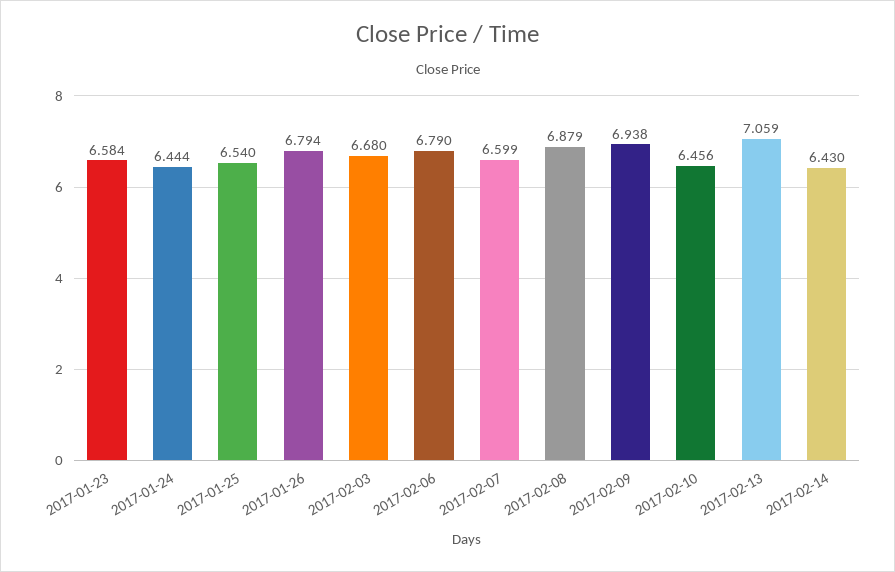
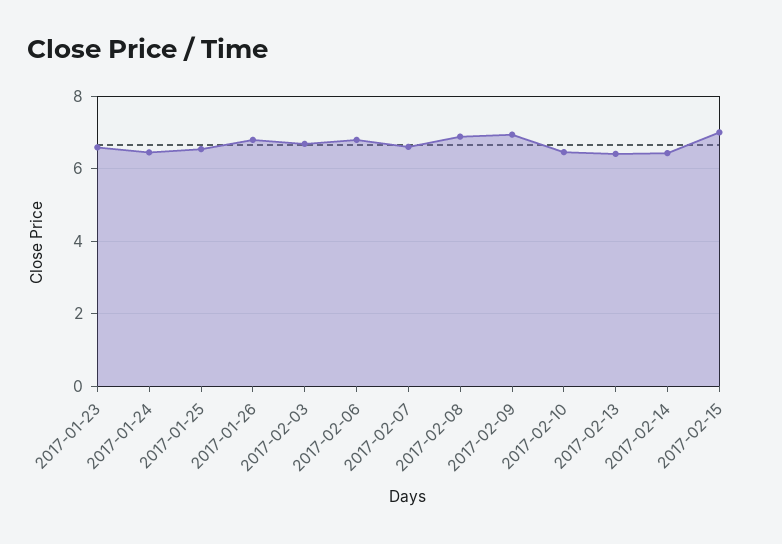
2017-02-13: 7.059 -> 6.4
2017-02-15: none -> 7

